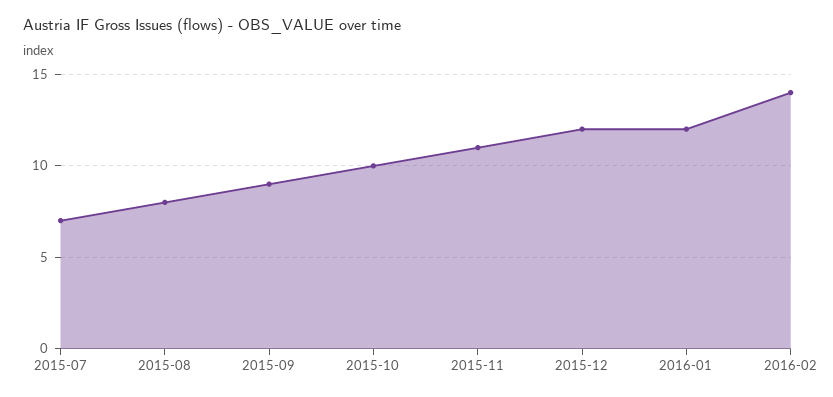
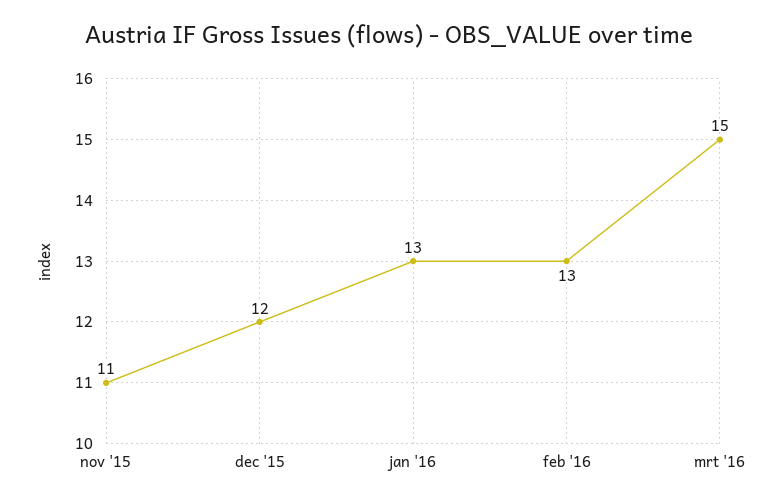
2015-07: 7 -> none
2015-08: 8 -> none
2015-09: 9 -> none
2015-10: 10 -> none
2016-01: 12 -> 13
2016-02: 14 -> 13
mrt '16: none -> 15

